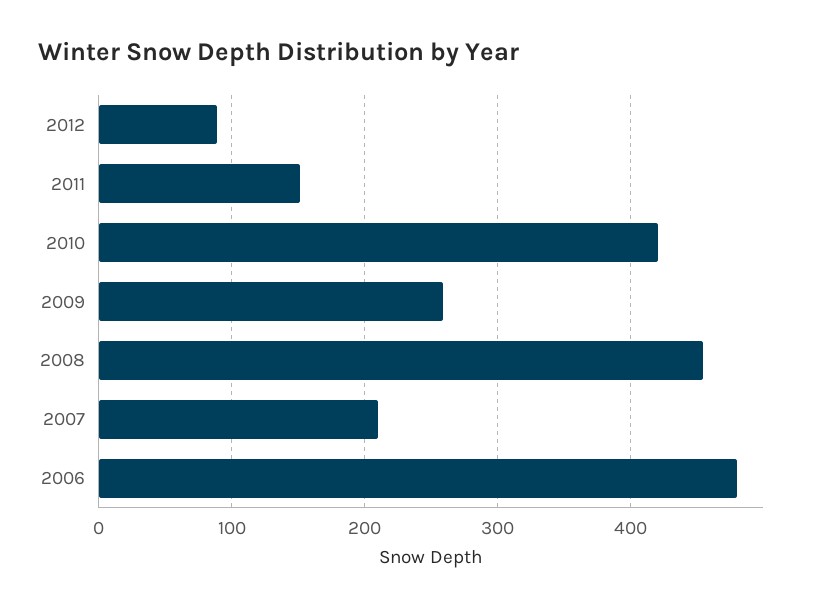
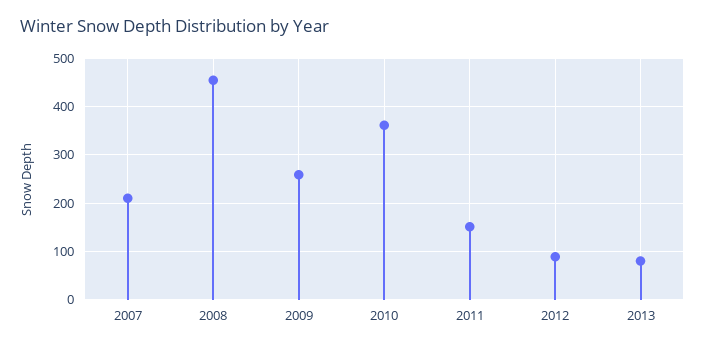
2010: 420 -> 360
2006: 480 -> none
2013: none -> 80

